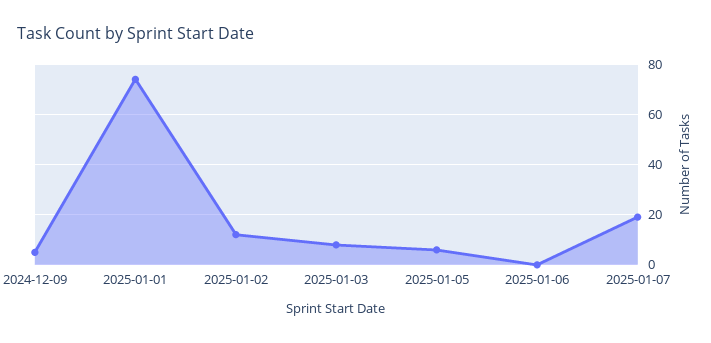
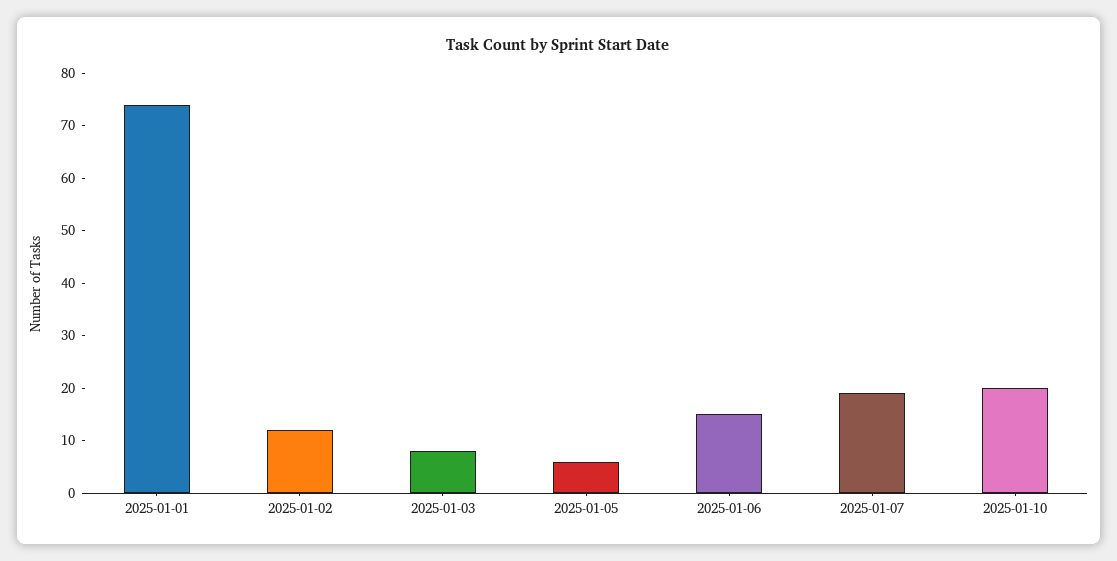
2024-12-09: 5 -> none
2025-01-06: 0 -> 15
2025-01-10: none -> 20

